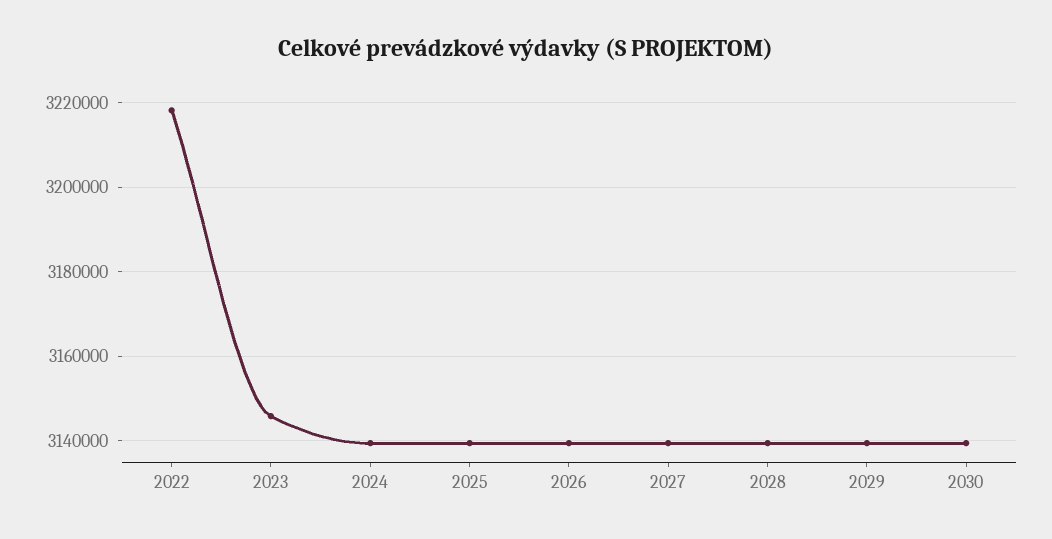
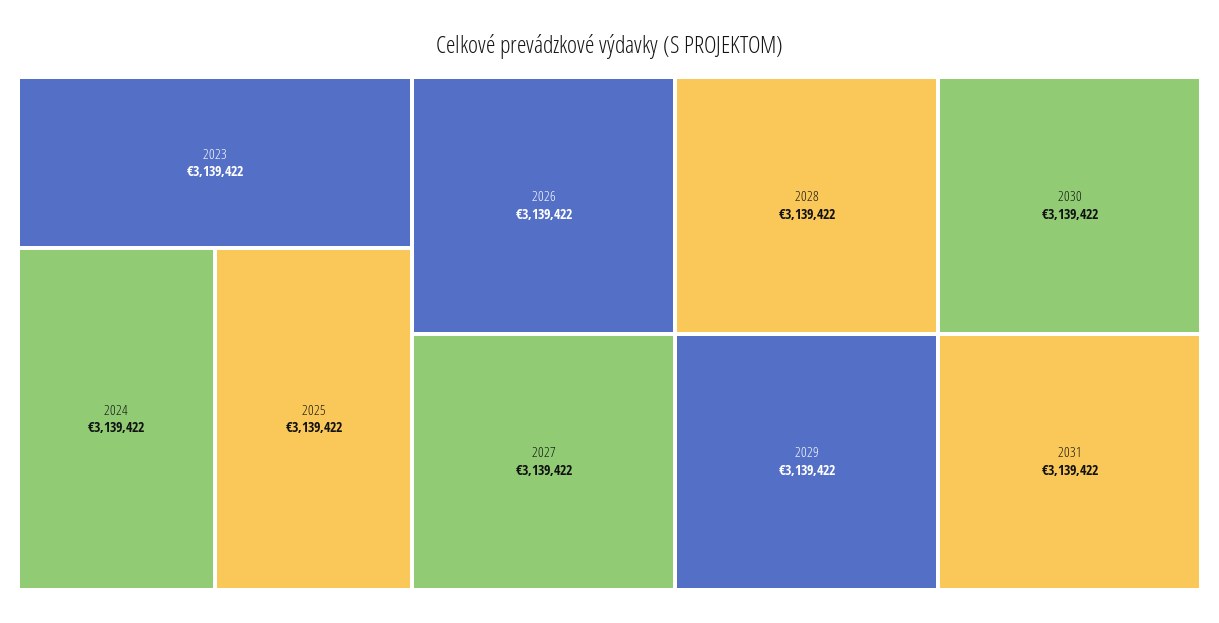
2022: 3218000 -> none
2023: 3146000 -> 3139422
2031: none -> 3139422

